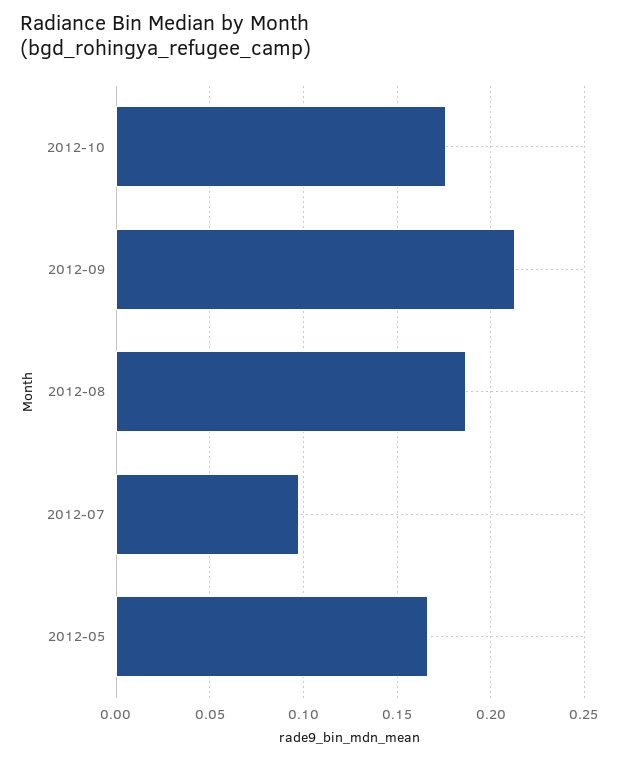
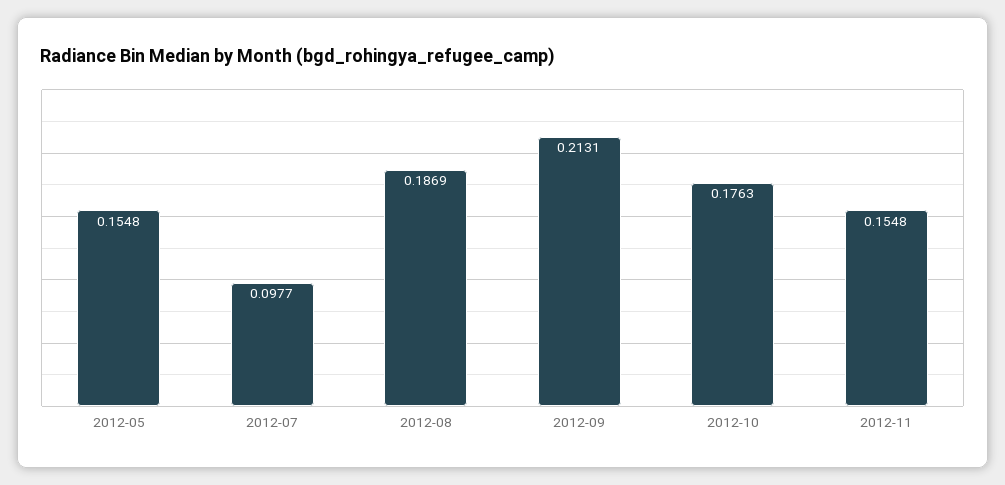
2012-05: 0.165 -> 0.1548
2012-11: none -> 0.1548

